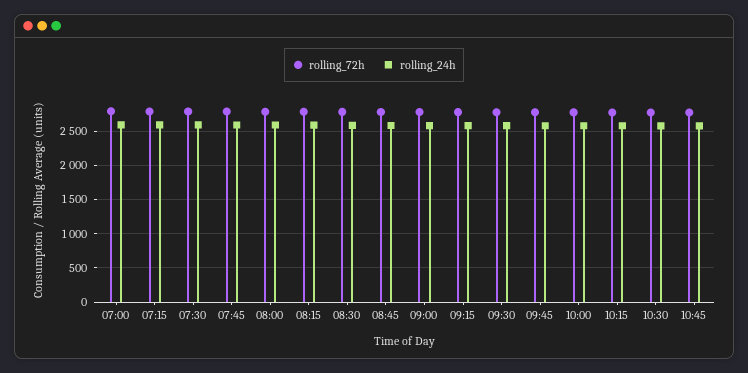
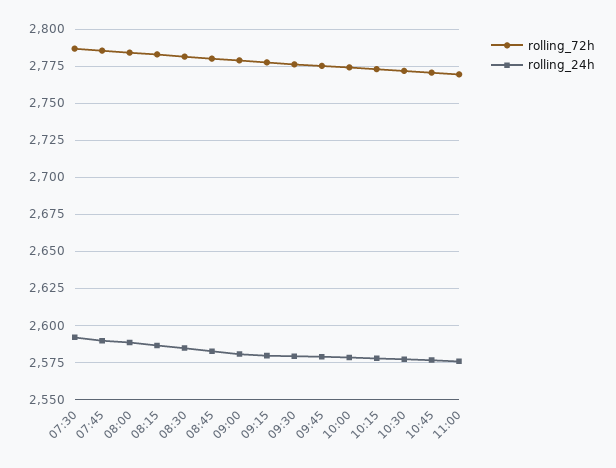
rolling_72h, 07:00: 2800 -> none
rolling_24h, 07:00: 2600 -> none
rolling_72h, 07:15: 2800 -> none
rolling_24h, 07:15: 2600 -> none
rolling_72h, 11:00: none -> 2770
rolling_24h, 11:00: none -> 2575

